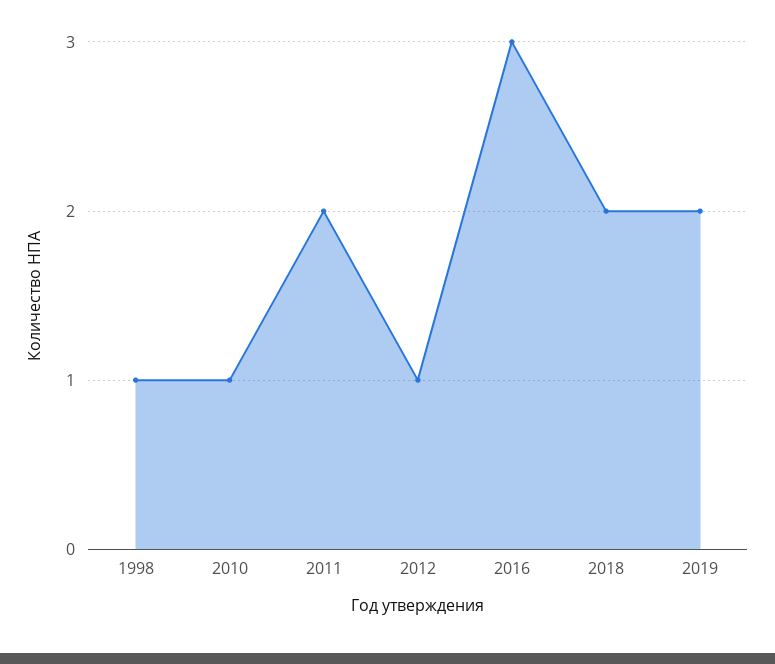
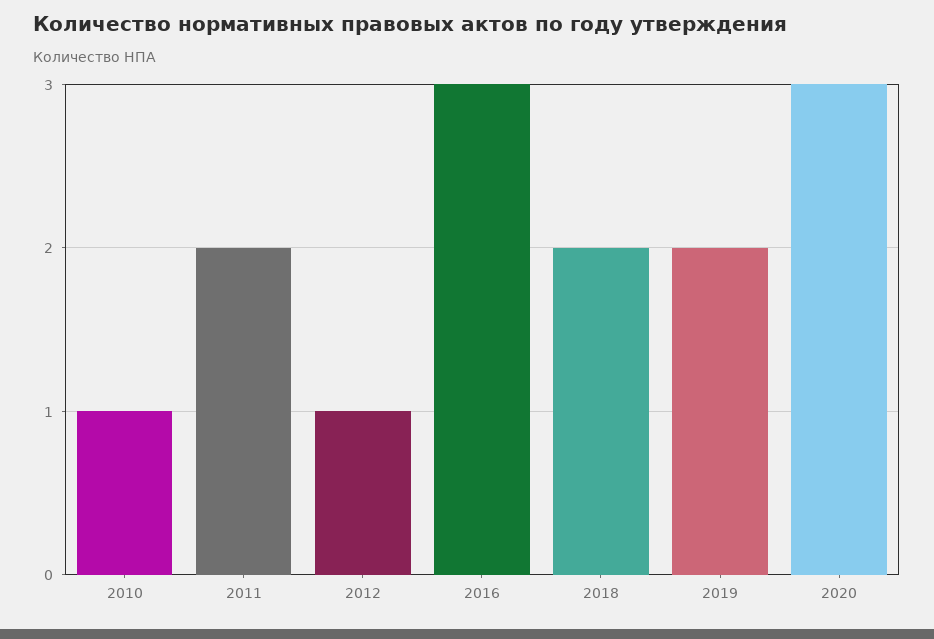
1998: 1 -> none
2020: none -> 3

